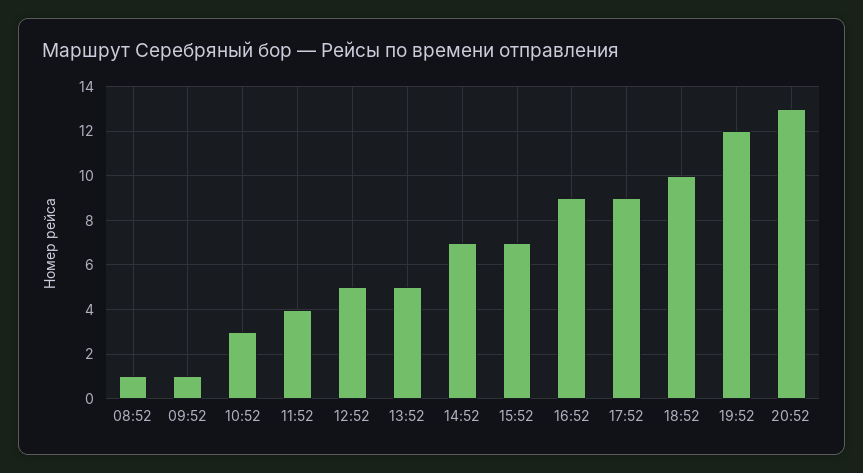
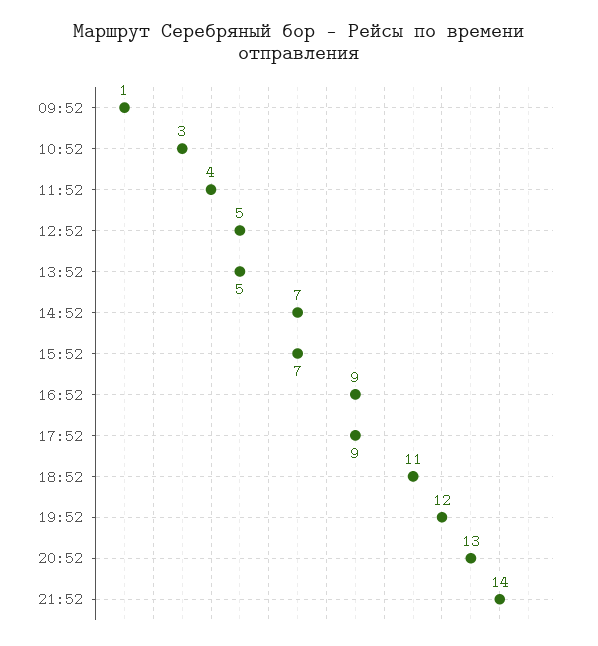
08:52: 1 -> none
18:52: 10 -> 11
21:52: none -> 14

